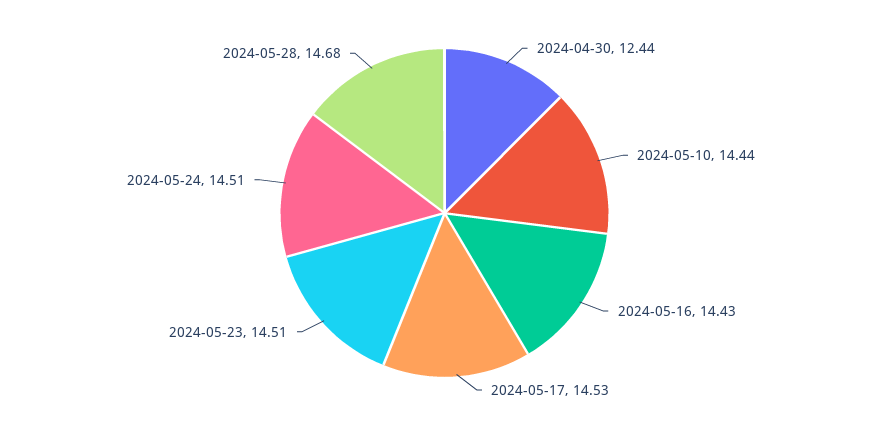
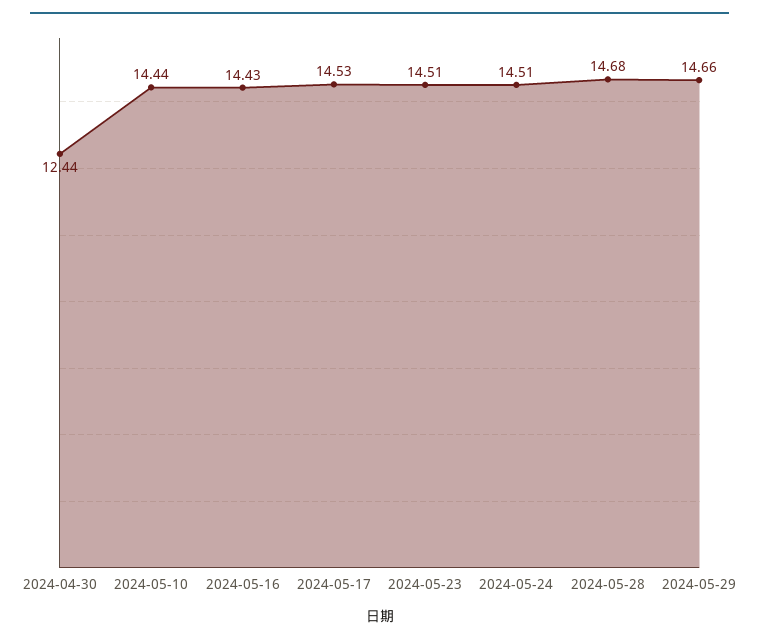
2024-05-29: none -> 14.66

